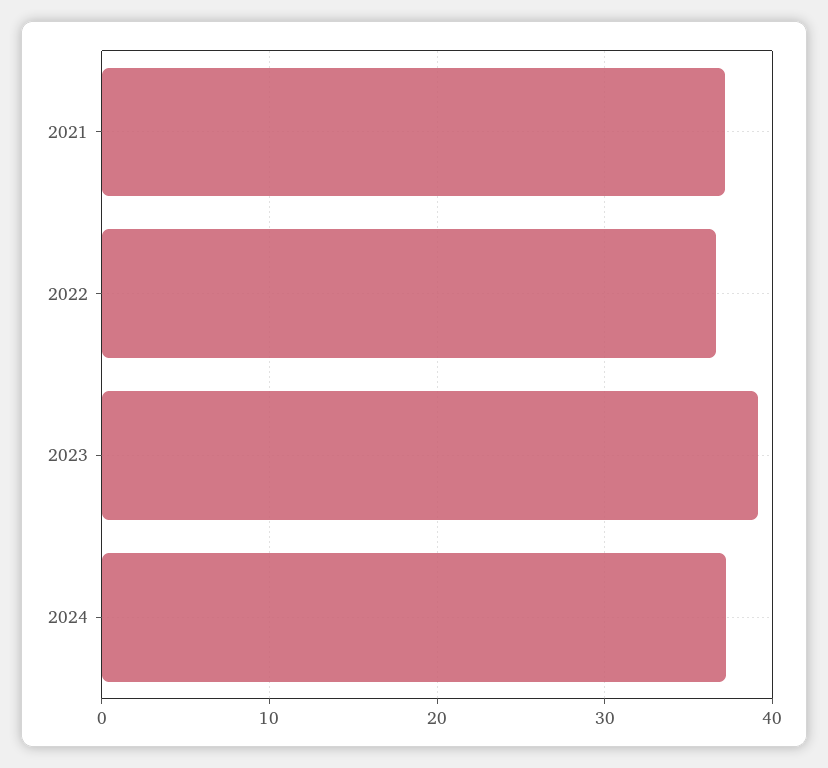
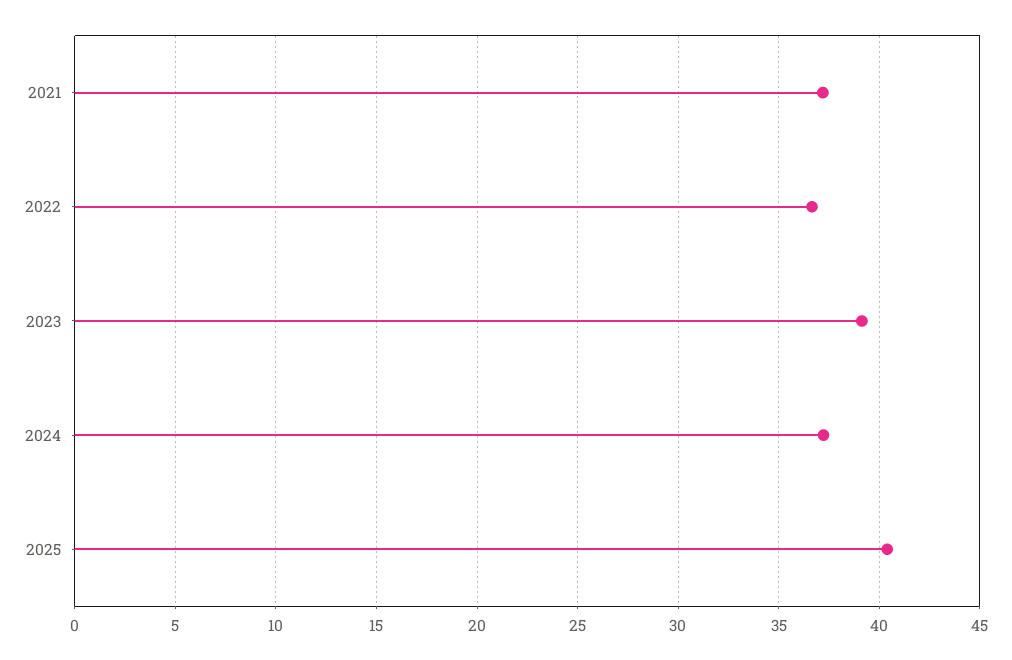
2025: none -> 40.5

